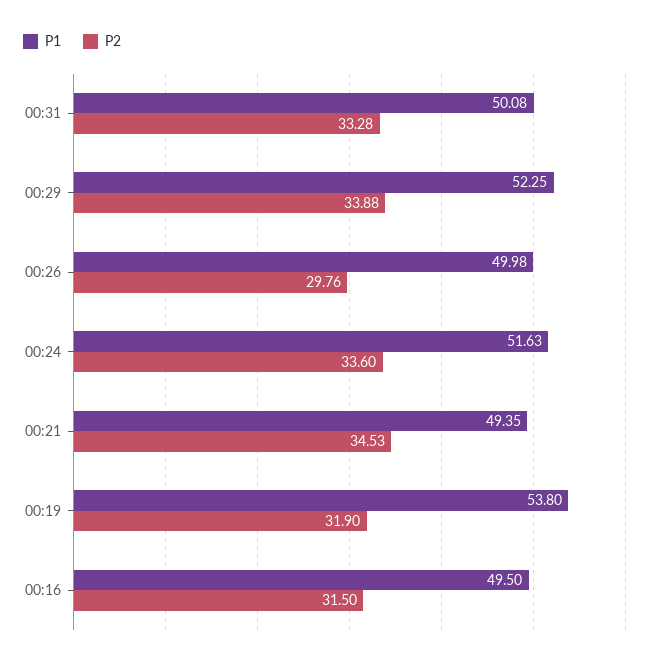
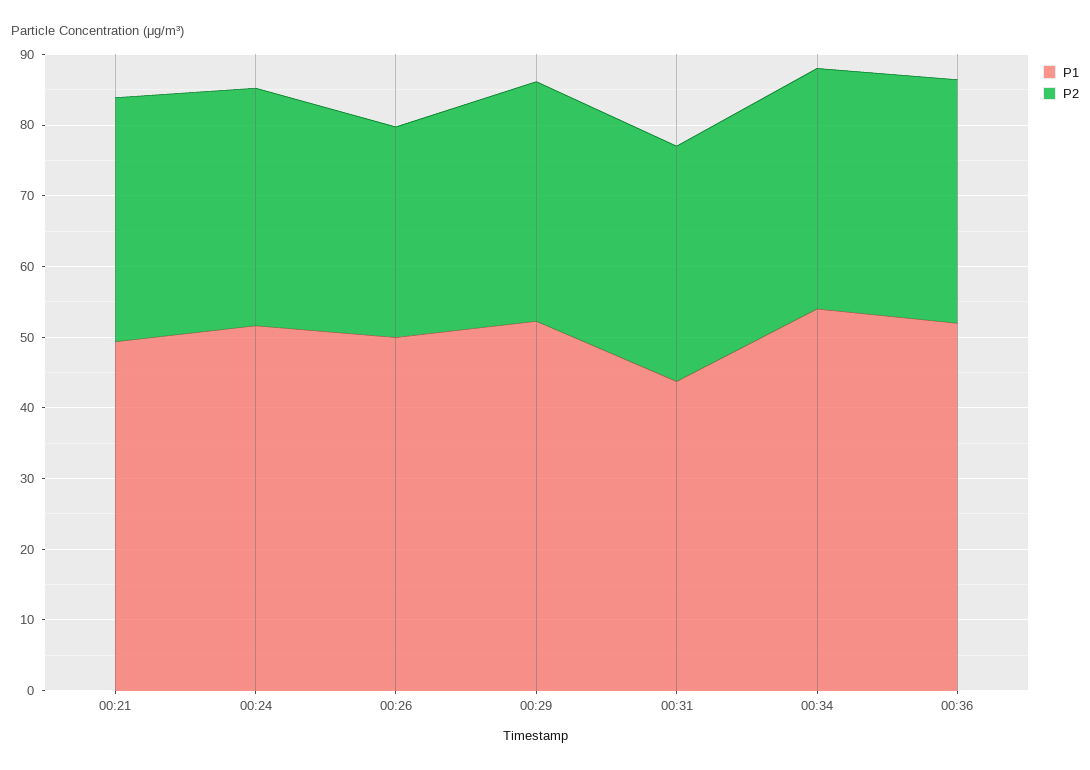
P1, 00:31: 50.08 -> 44
P1, 00:19: 53.8 -> none
P2, 00:19: 31.9 -> none
P1, 00:16: 49.5 -> none
P2, 00:16: 31.5 -> none
P1, 00:34: none -> 54
P2, 00:34: none -> 34
P1, 00:36: none -> 52
P2, 00:36: none -> 34

